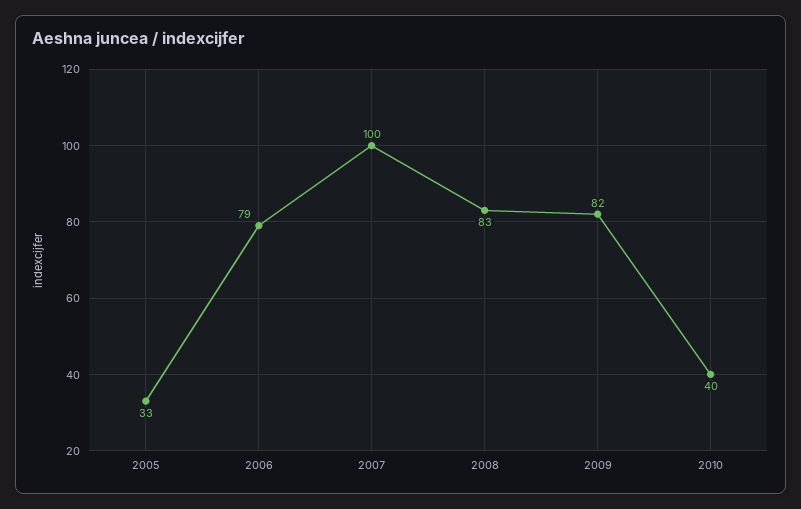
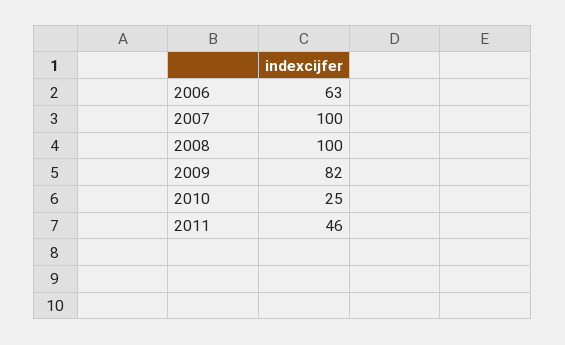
2005: 33 -> none
2006: 79 -> 63
2008: 83 -> 100
2010: 40 -> 25
2011: none -> 46

